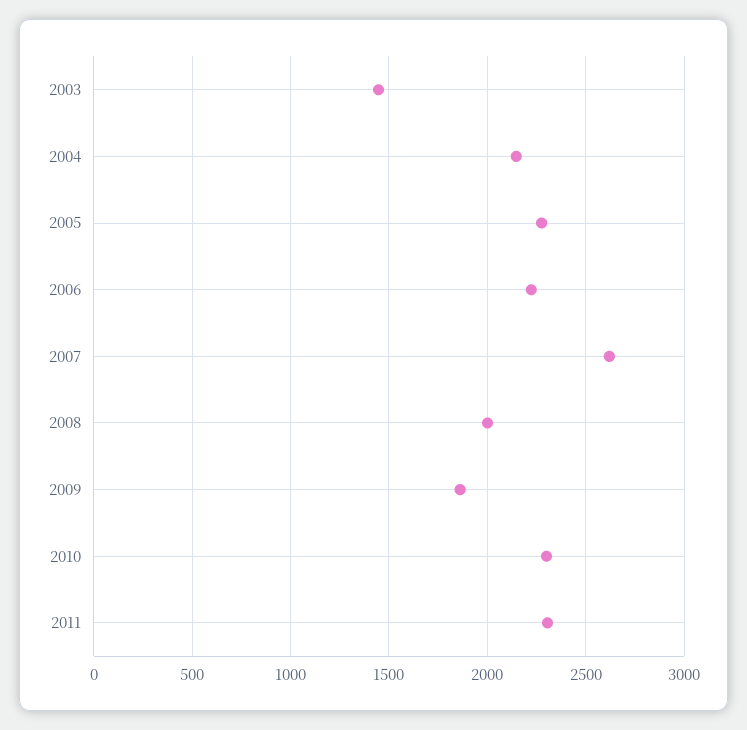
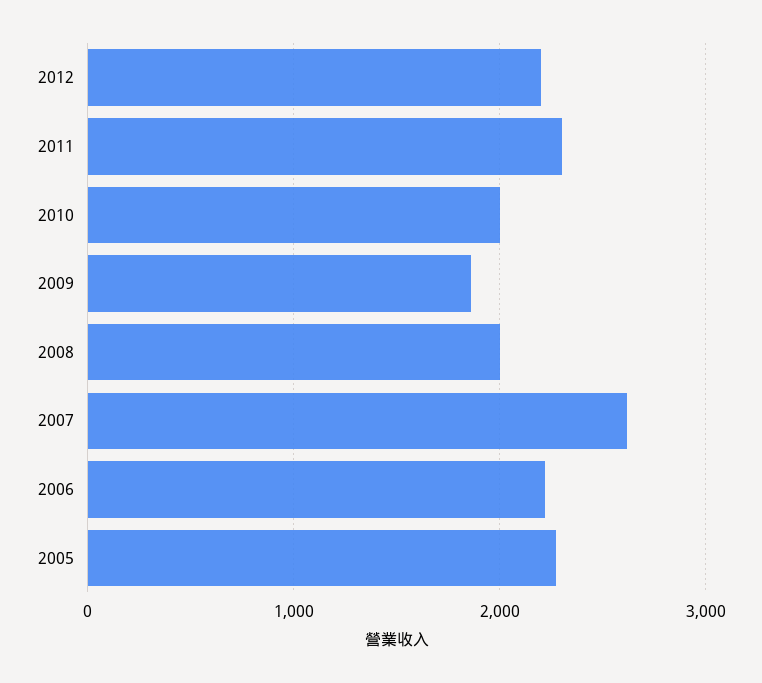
2003: 1450 -> none
2004: 2150 -> none
2010: 2300 -> 2000
2012: none -> 2200

